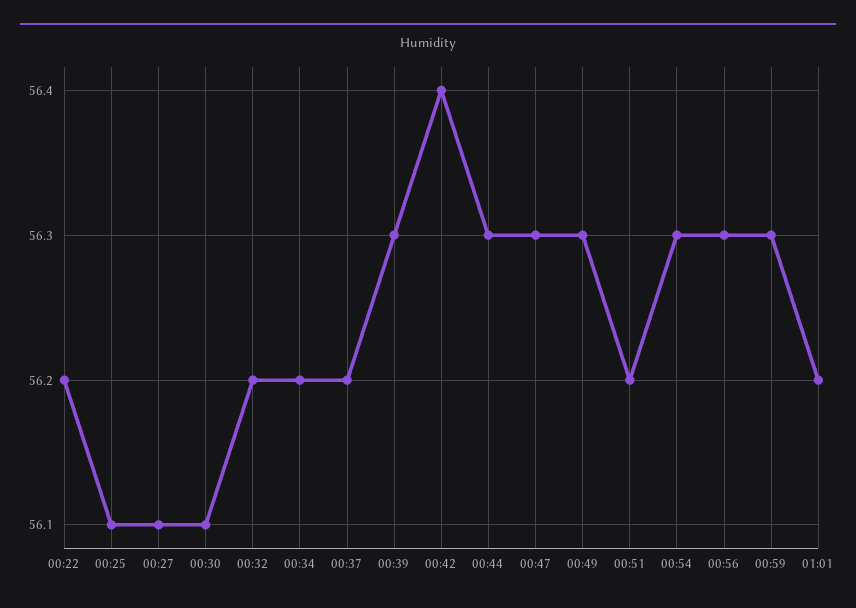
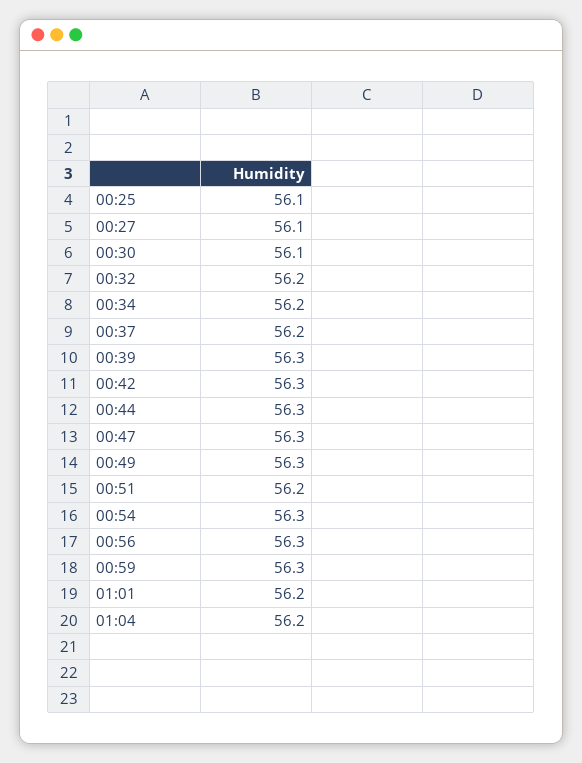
00:22: 56.2 -> none
00:42: 56.4 -> 56.3
01:04: none -> 56.2

